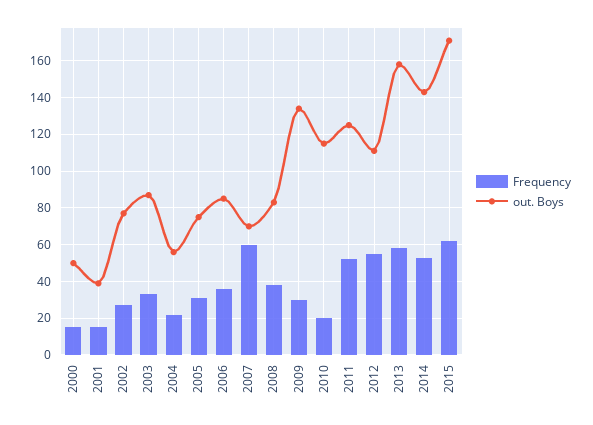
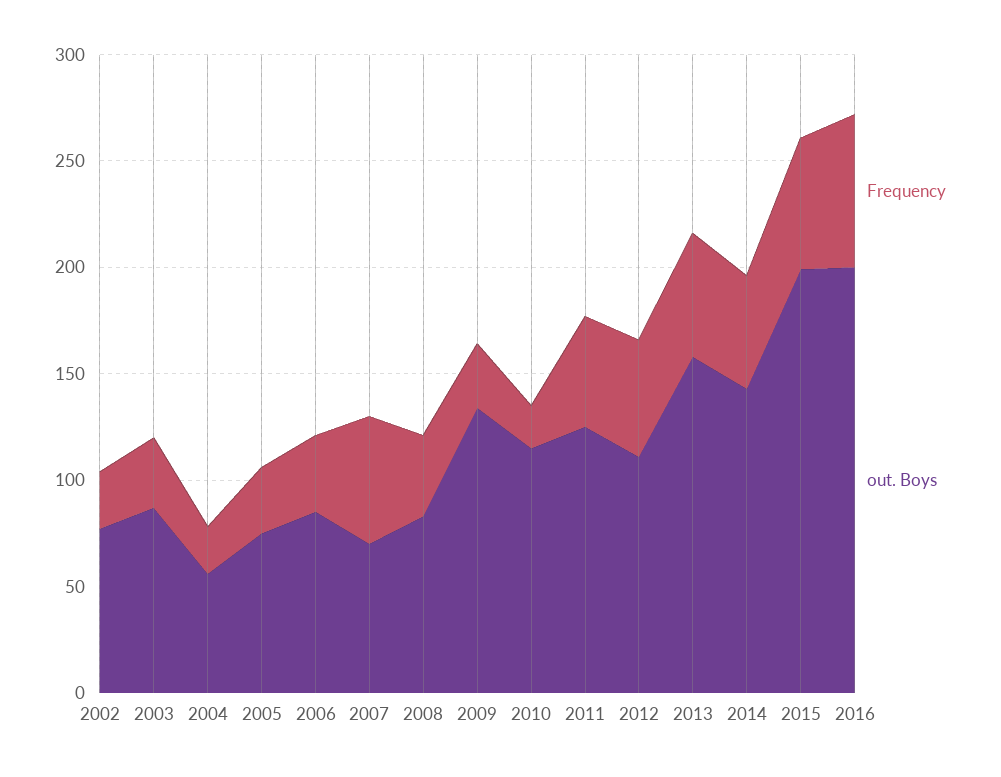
Frequency, 2000: 15 -> none
out. Boys, 2000: 50 -> none
Frequency, 2001: 15 -> none
out. Boys, 2001: 40 -> none
out. Boys, 2015: 170 -> 200
Frequency, 2016: none -> 70
out. Boys, 2016: none -> 200

